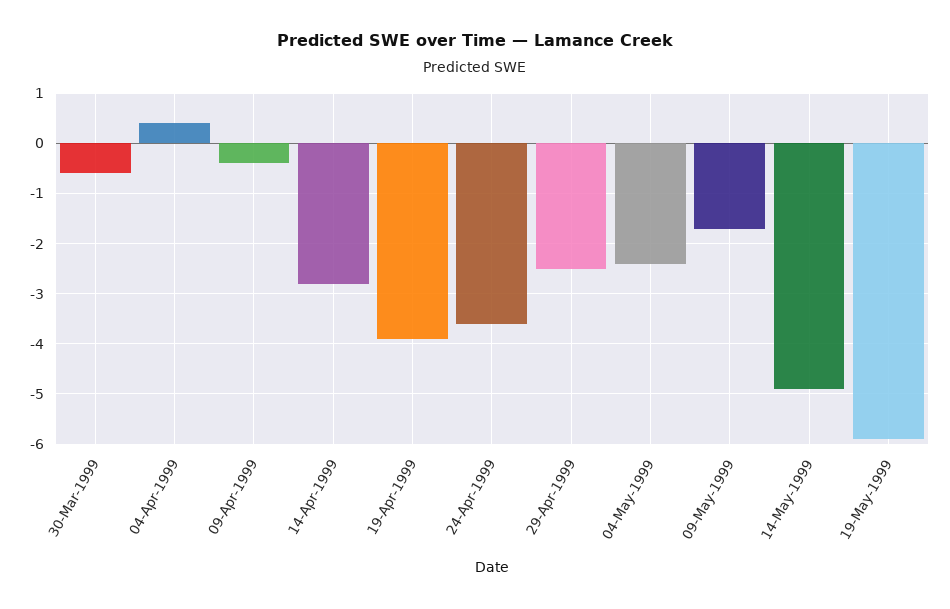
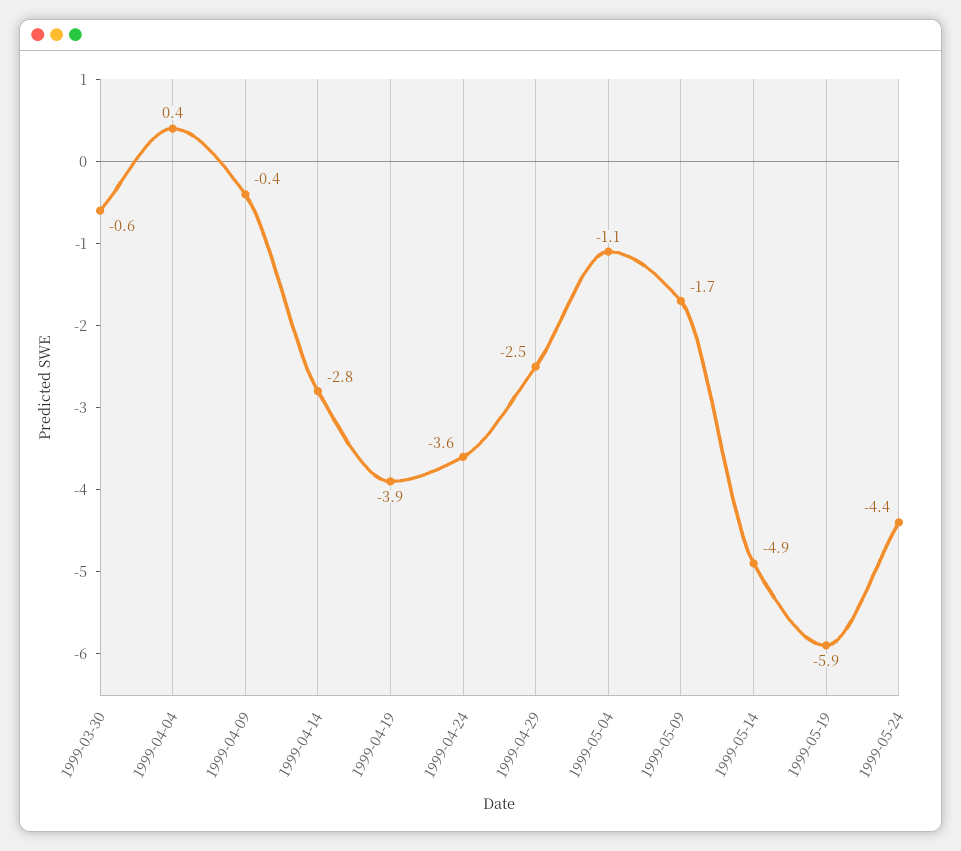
04-May-1999: -2.5 -> -1.1
1999-05-24: none -> -4.4

